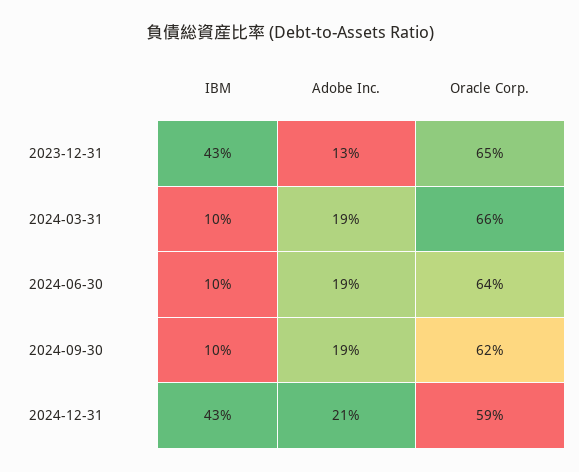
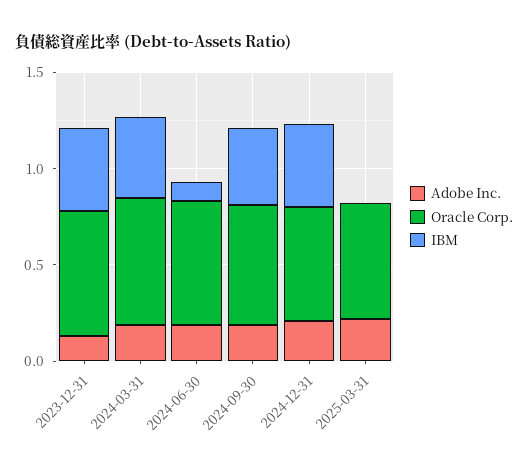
IBM, 2024-03-31: 0.1 -> 0.4
IBM, 2024-09-30: 0.1 -> 0.4
Adobe Inc., 2025-03-31: none -> 0.2
Oracle Corp., 2025-03-31: none -> 0.6
IBM, 2025-03-31: none -> 0

